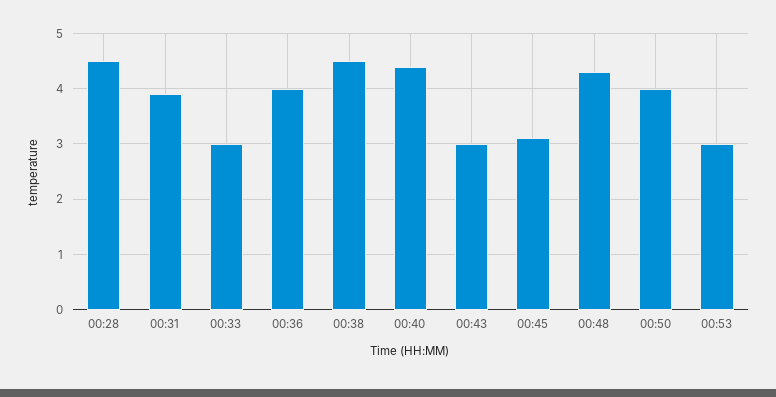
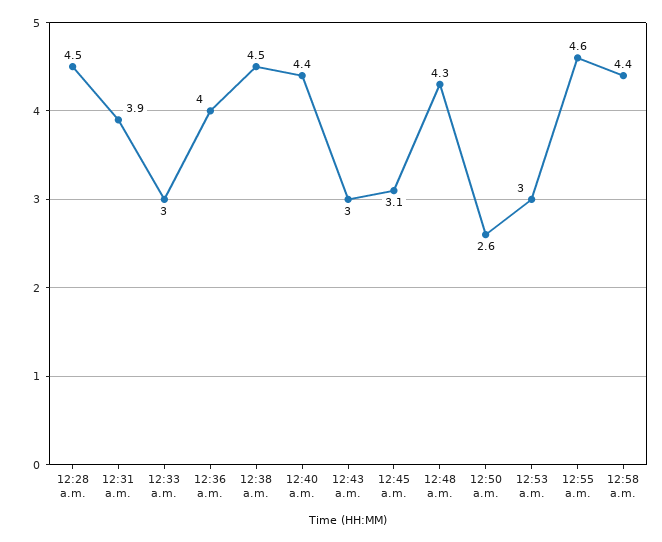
00:50: 4 -> 2.6
12:55 a.m.: none -> 4.6
12:58 a.m.: none -> 4.4

